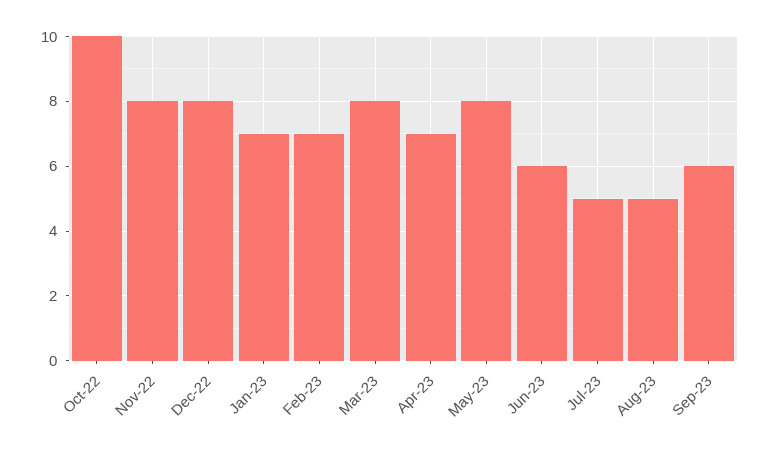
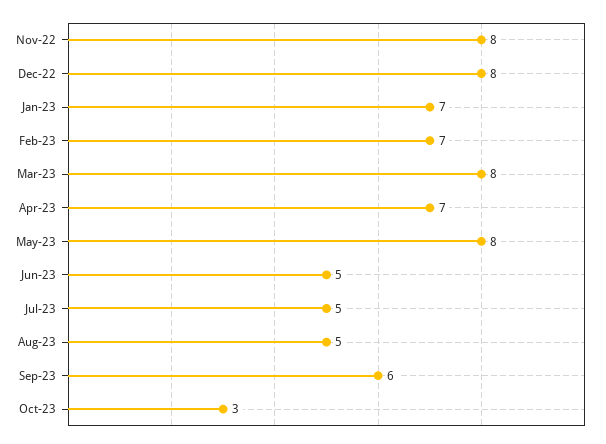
Oct-22: 10 -> none
Jun-23: 6 -> 5
Oct-23: none -> 3

